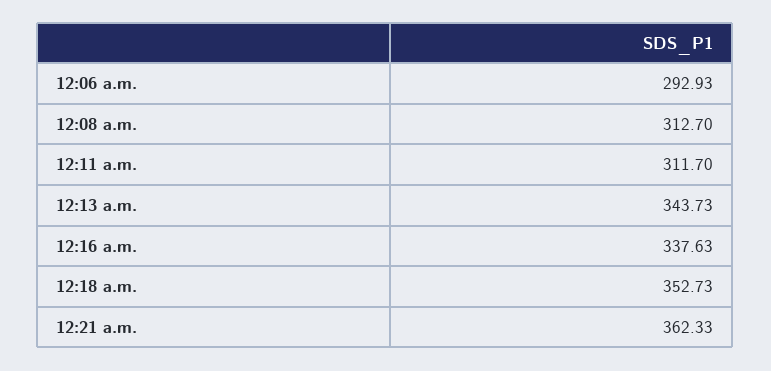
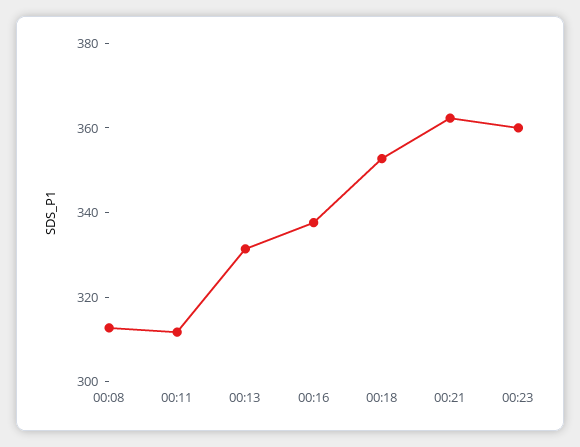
12:06 a.m.: 292.93 -> none
12:13 a.m.: 343.73 -> 330
00:23: none -> 360

